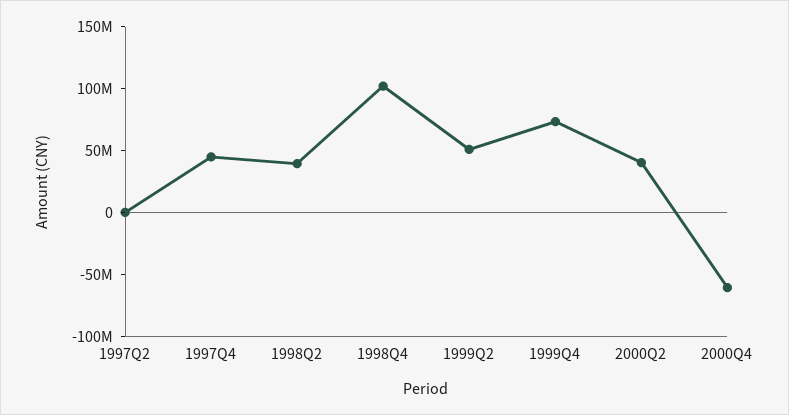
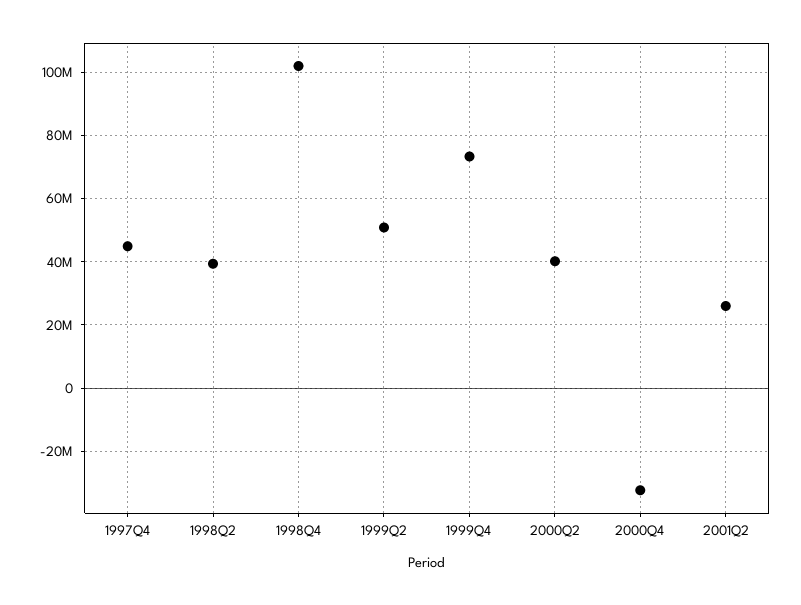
1997Q2: 0 -> none
2000Q4: -60000000 -> -32000000
2001Q2: none -> 26000000

